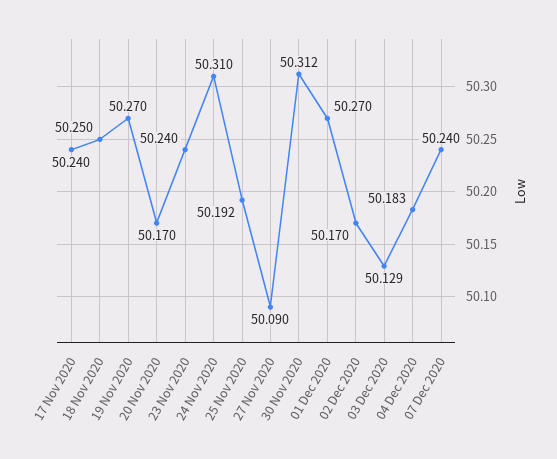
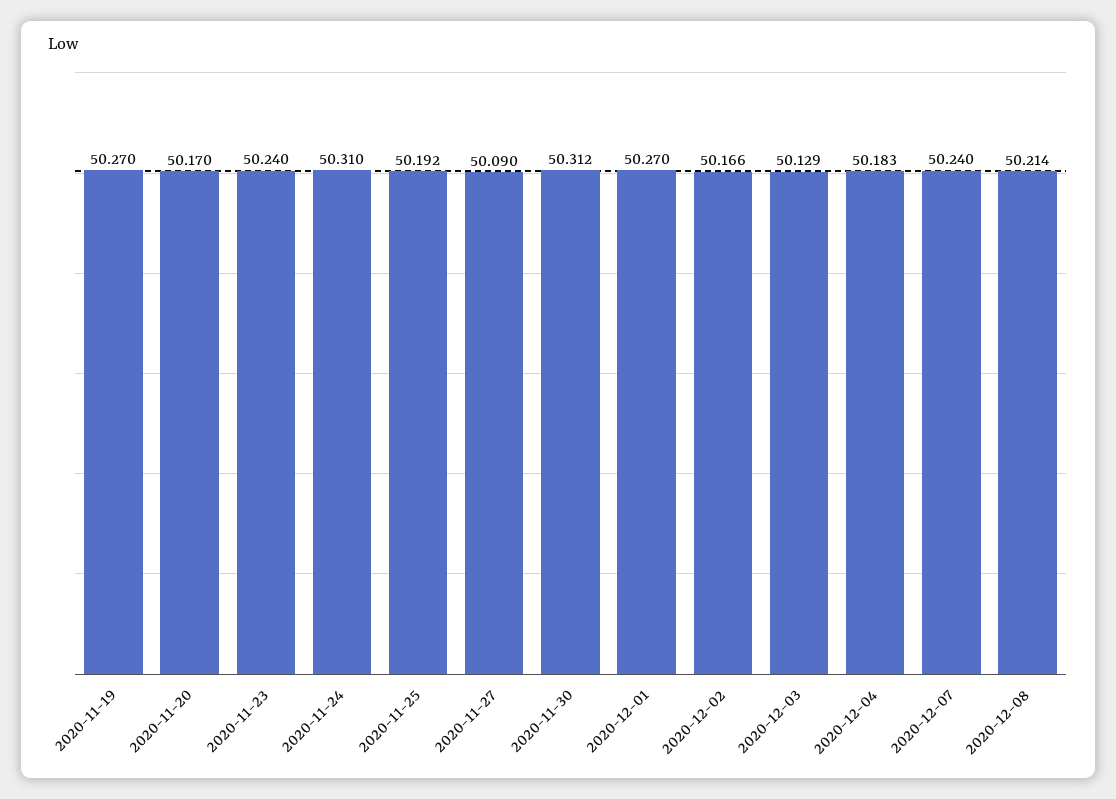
17 Nov 2020: 50.24 -> none
18 Nov 2020: 50.25 -> none
02 Dec 2020: 50.17 -> 50.166
2020-12-08: none -> 50.214

